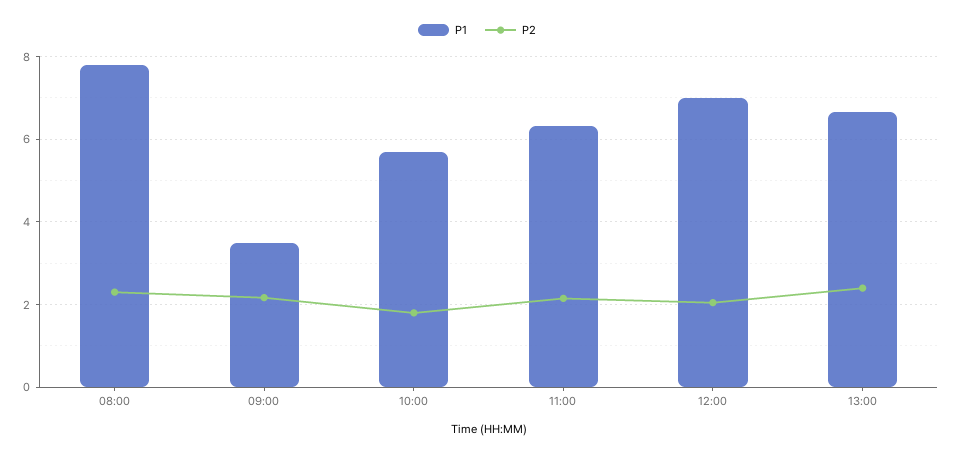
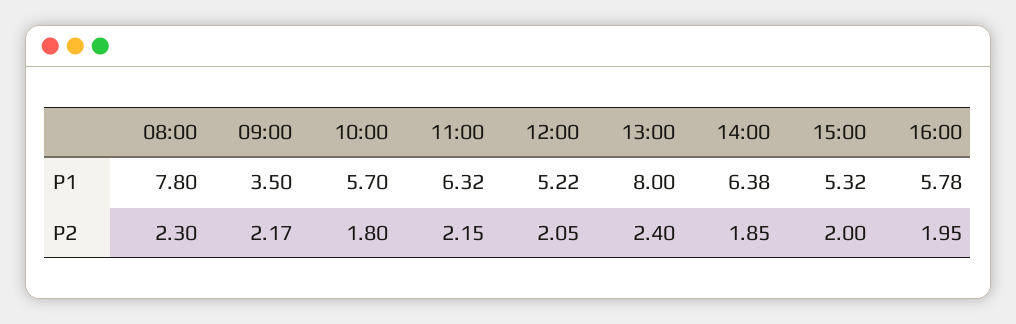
P1, 12:00: 7 -> 5.22
P1, 13:00: 6.6 -> 8
P1, 14:00: none -> 6.38
P1, 15:00: none -> 5.32
P1, 16:00: none -> 5.78
P2, 14:00: none -> 1.85
P2, 15:00: none -> 2
P2, 16:00: none -> 1.95

